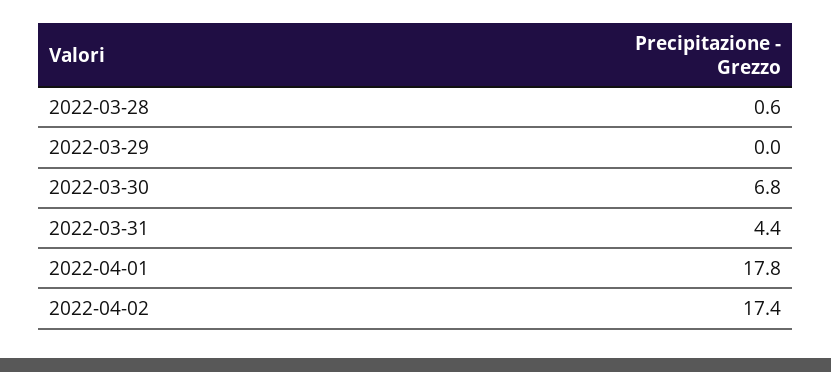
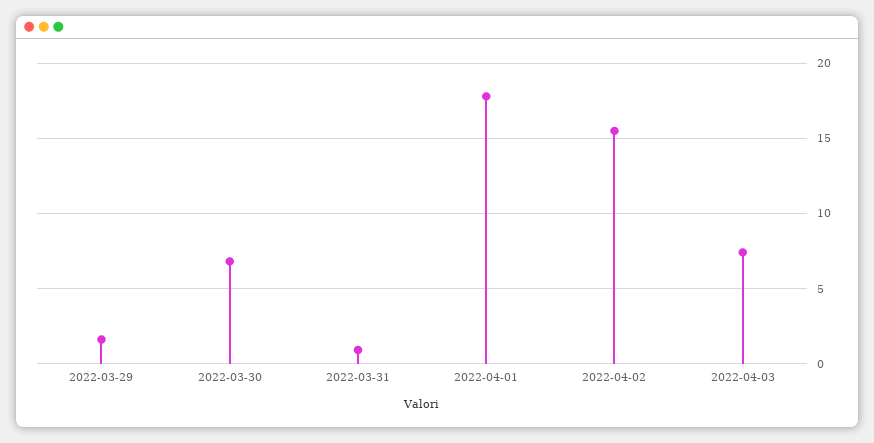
2022-03-28: 0.6 -> none
2022-03-29: 0 -> 1.5
2022-03-31: 4.4 -> 1
2022-04-02: 17.4 -> 15.5
2022-04-03: none -> 7.5

